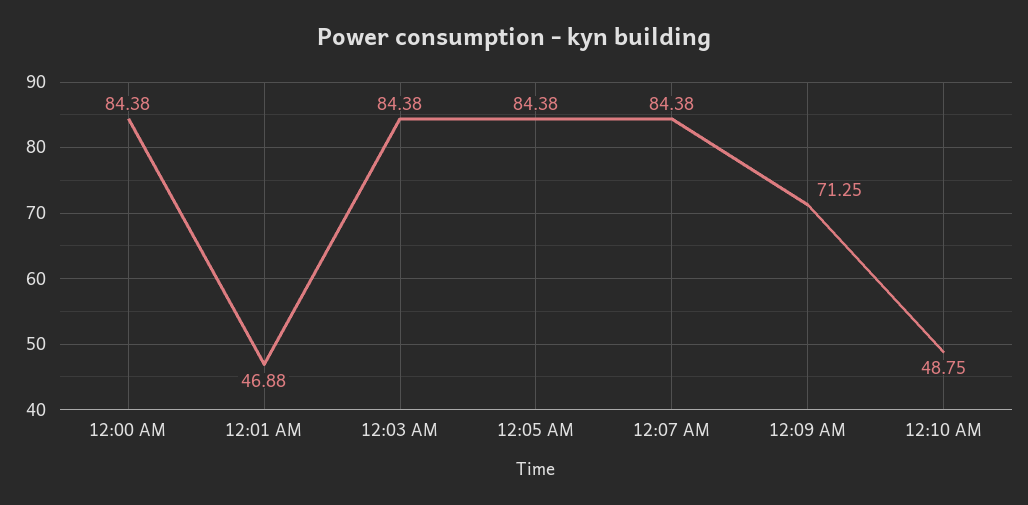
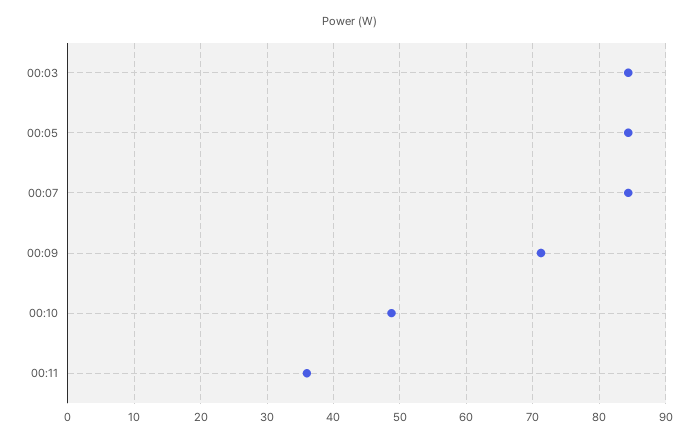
12:00 AM: 84.38 -> none
12:01 AM: 46.88 -> none
00:11: none -> 36

